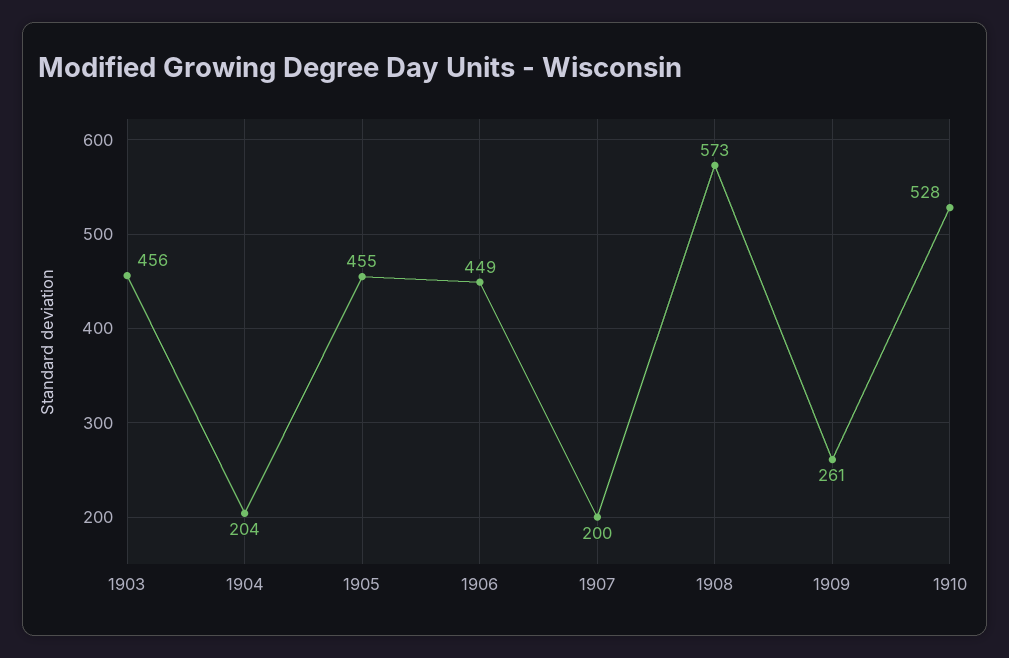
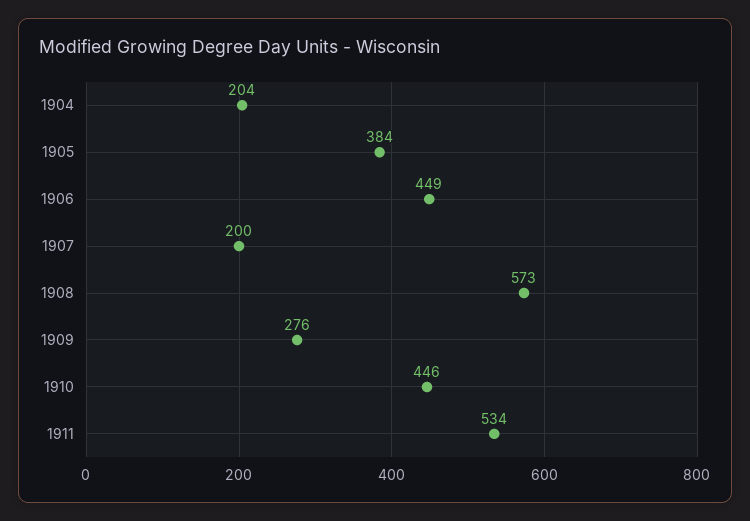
1903: 456 -> none
1905: 455 -> 384
1909: 261 -> 276
1910: 528 -> 446
1911: none -> 534

